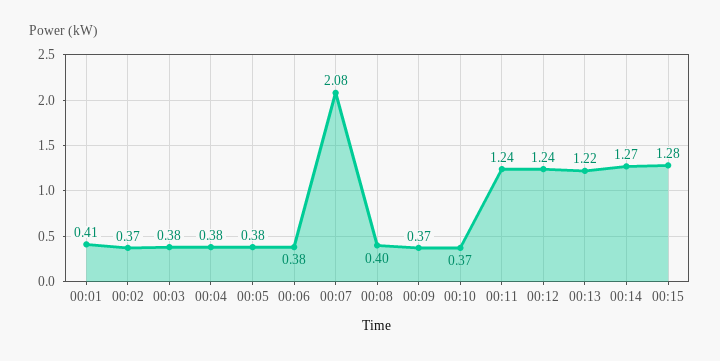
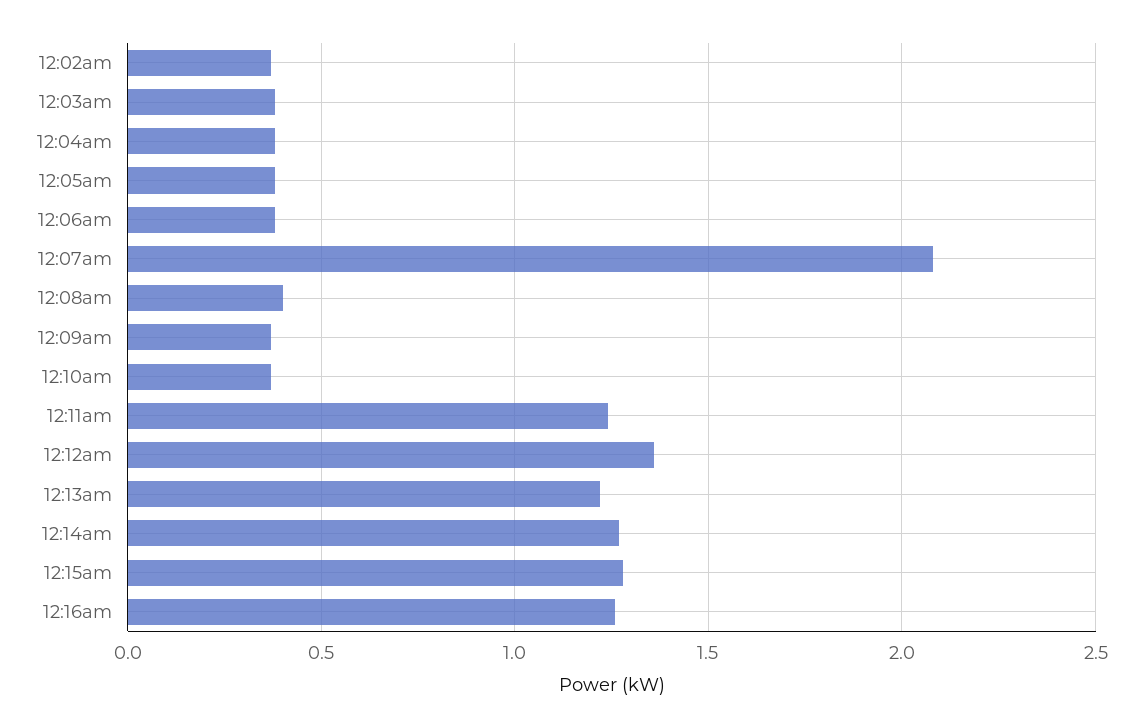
00:01: 0.41 -> none
00:12: 1.24 -> 1.35
12:16am: none -> 1.25

